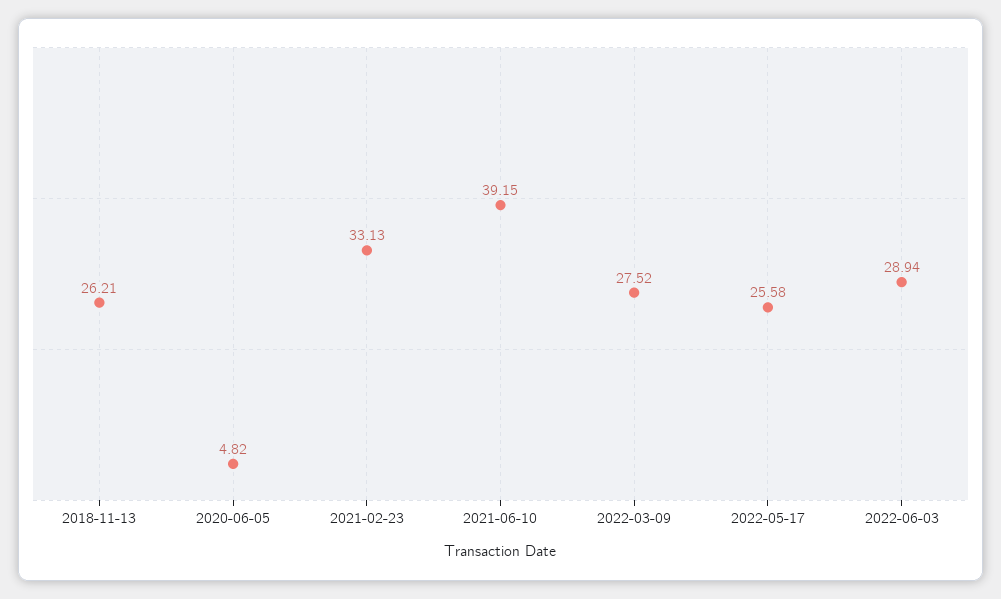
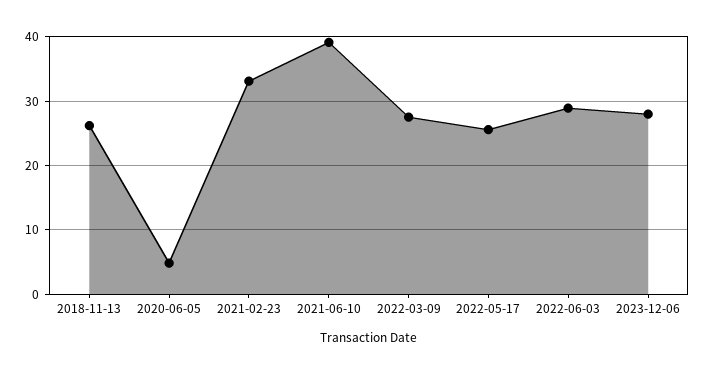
2023-12-06: none -> 28

